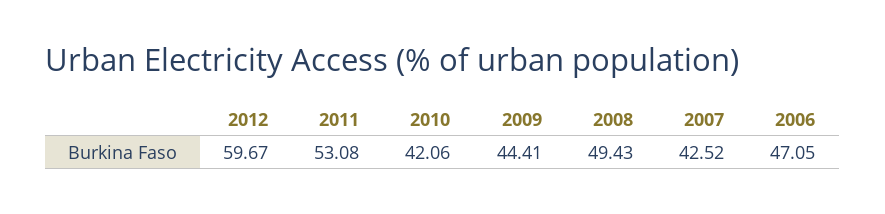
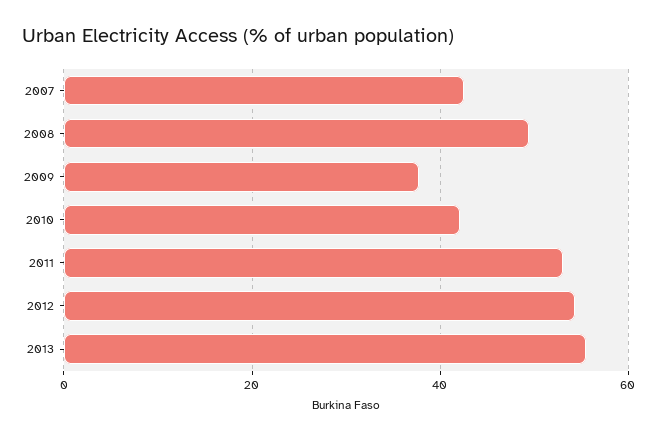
2012: 59.67 -> 54
2009: 44.41 -> 38
2006: 47.05 -> none
2013: none -> 56

